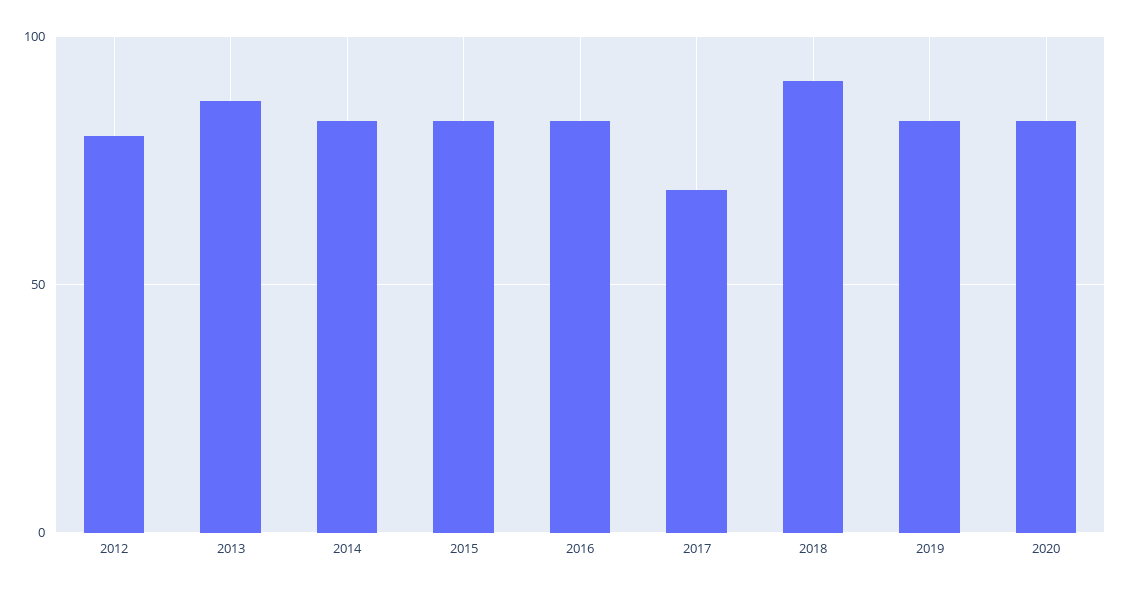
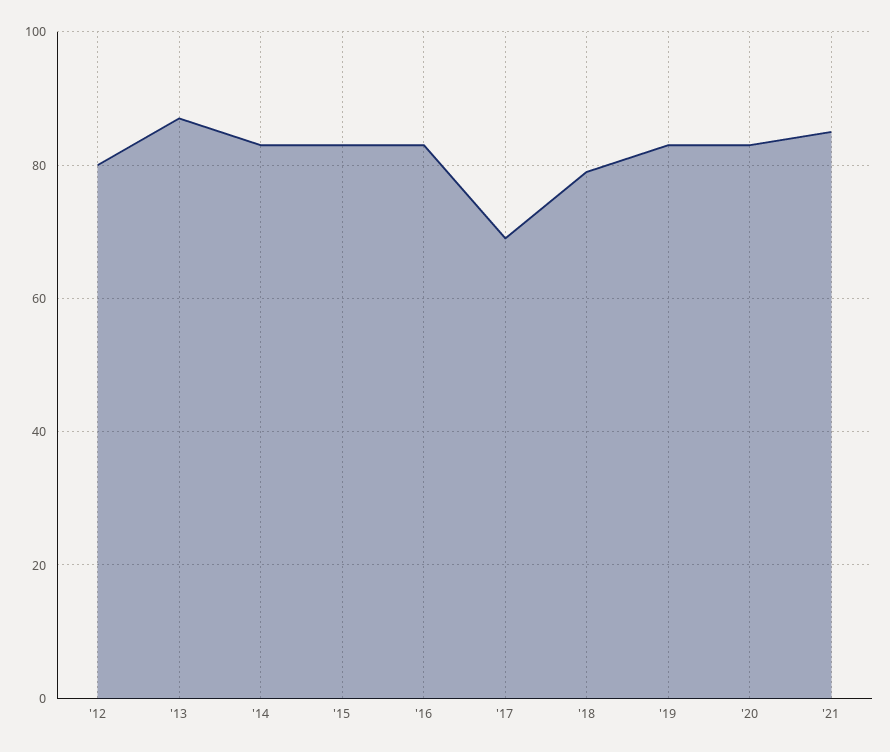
2018: 90 -> 80
'21: none -> 85

